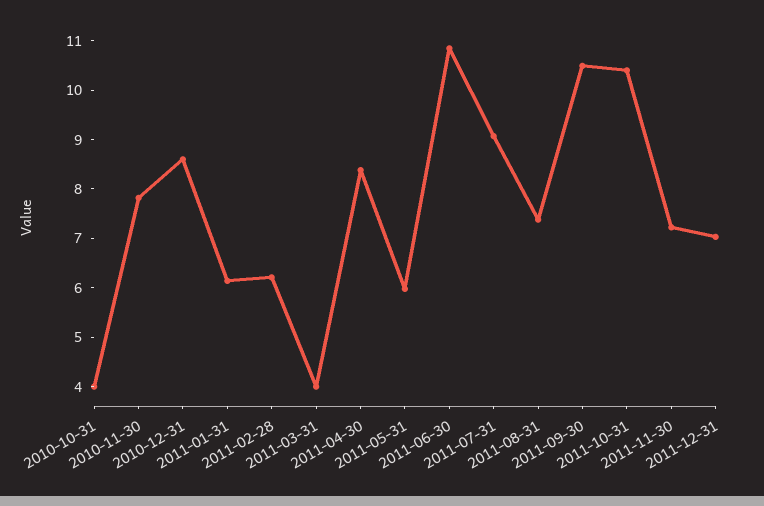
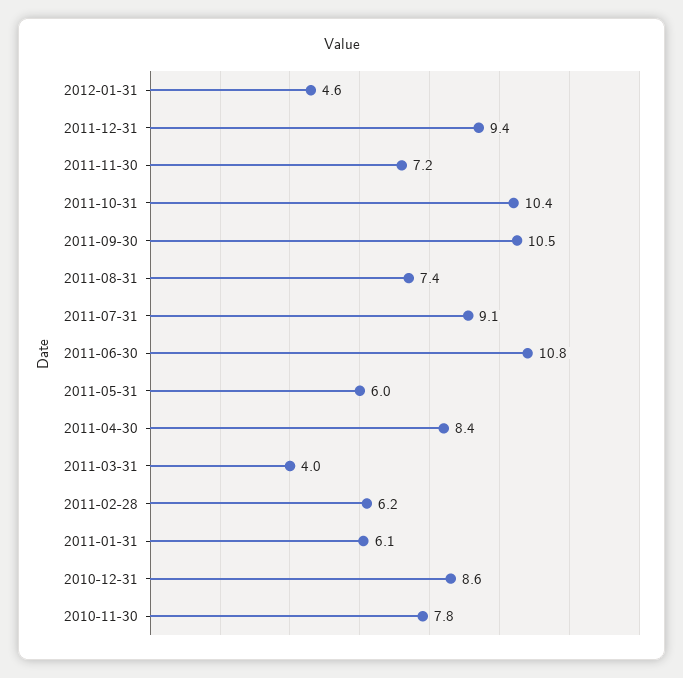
2010-10-31: 4 -> none
2011-12-31: 7 -> 9.4
2012-01-31: none -> 4.6

